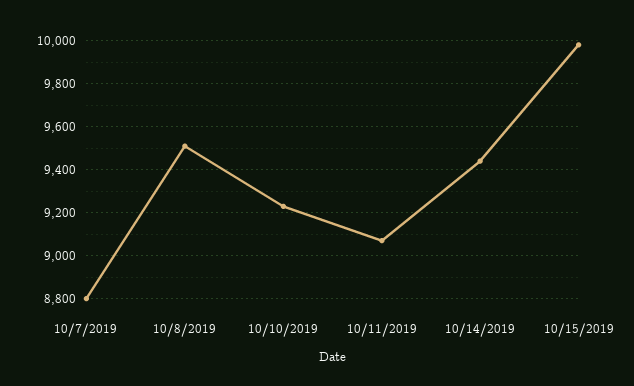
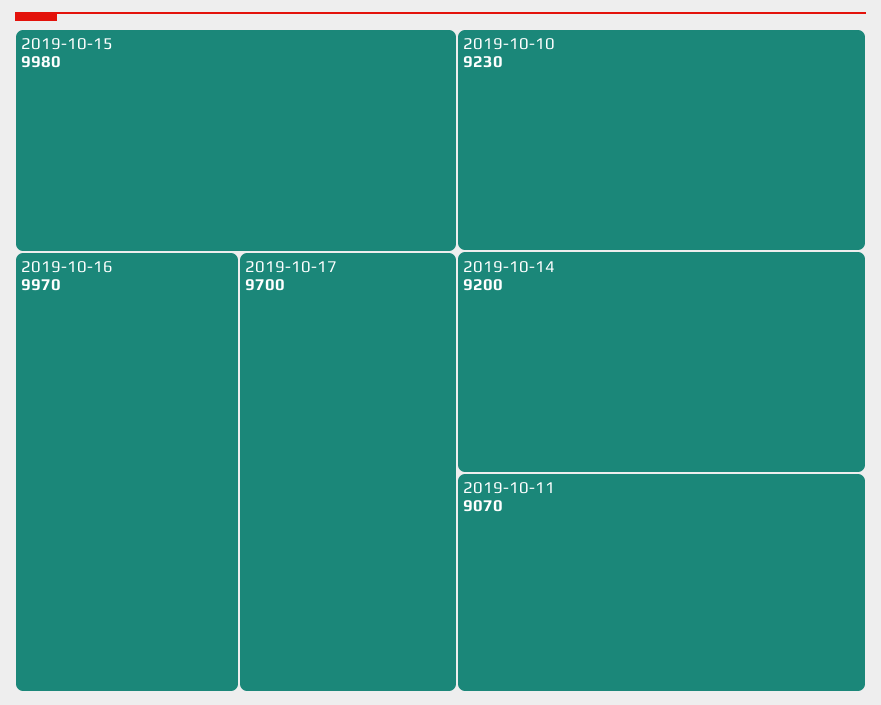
10/7/2019: 8800 -> none
10/8/2019: 9500 -> none
10/14/2019: 9450 -> 9200
2019-10-16: none -> 9970
2019-10-17: none -> 9700

